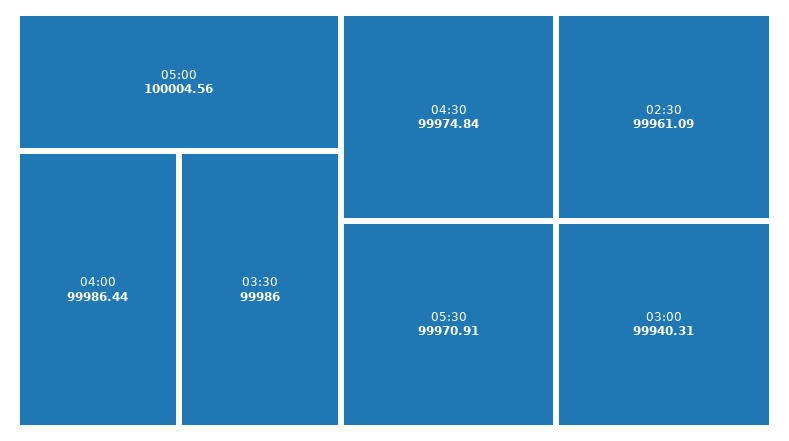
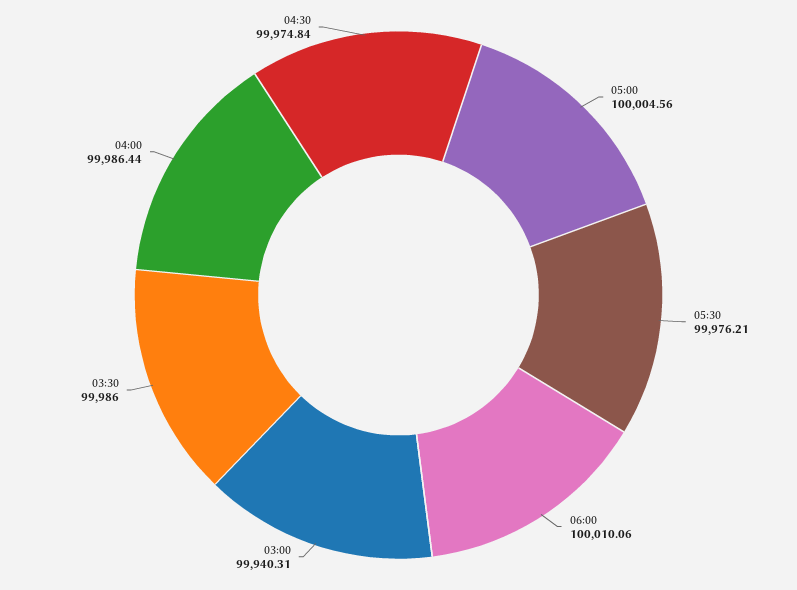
05:30: 99970.91 -> 99976.21
02:30: 99961.09 -> none
06:00: none -> 100010.06

